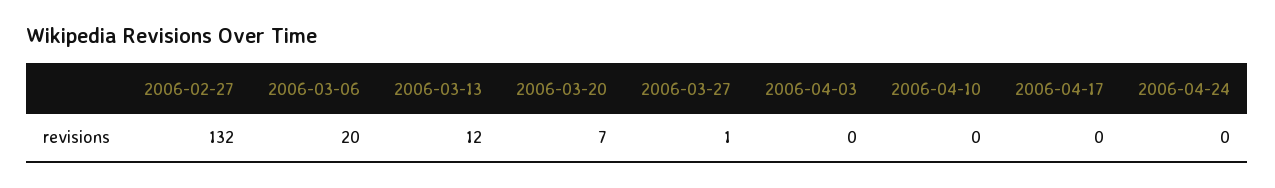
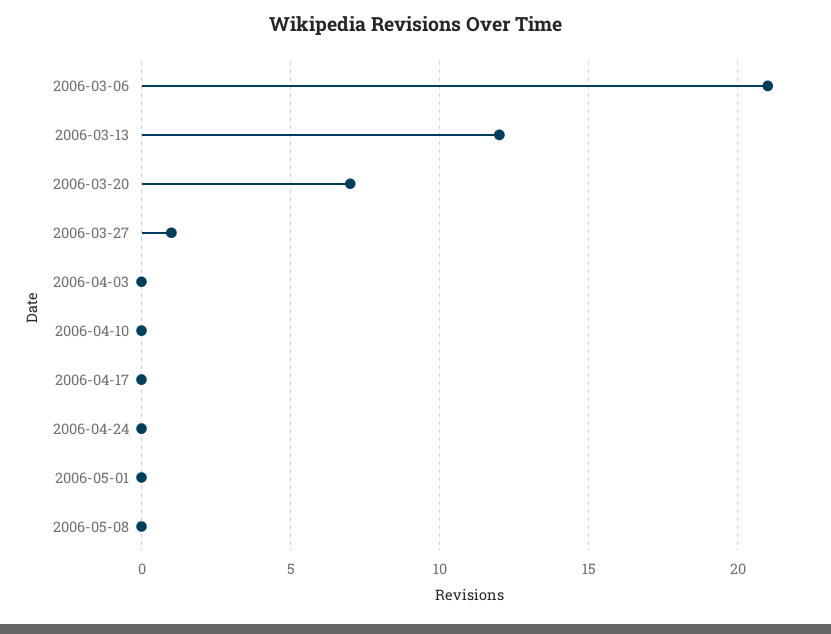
2006-02-27: 132 -> none
2006-03-06: 20 -> 21
2006-05-01: none -> 0
2006-05-08: none -> 0

